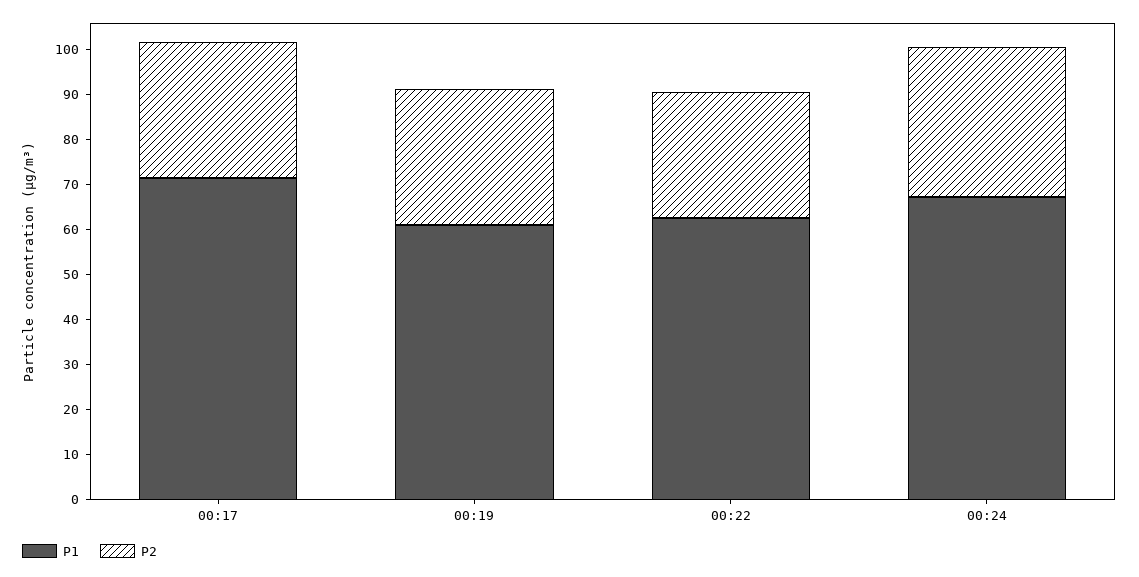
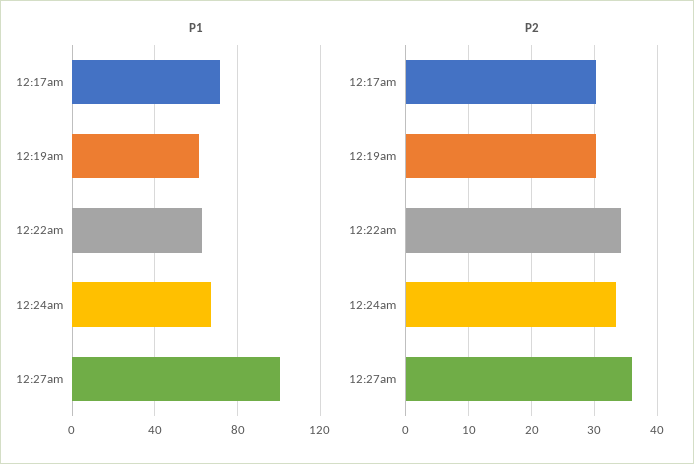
P2, 00:22: 28 -> 34
P1, 12:27am: none -> 100
P2, 12:27am: none -> 36

